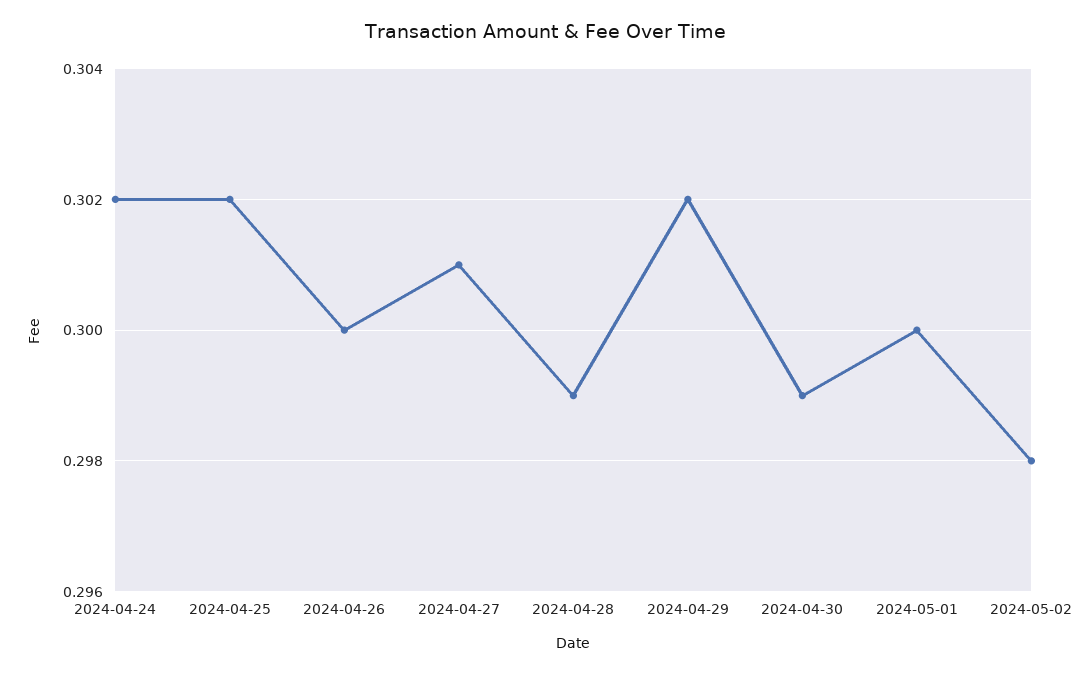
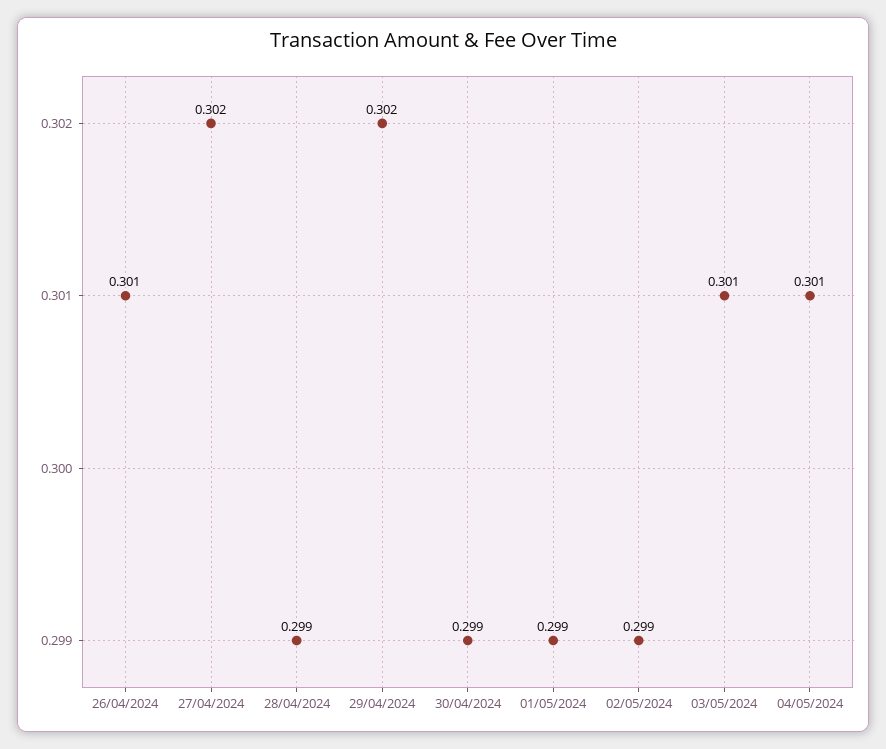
2024-04-24: 0.302 -> none
2024-04-25: 0.302 -> none
2024-04-26: 0.3 -> 0.301
2024-04-27: 0.301 -> 0.302
2024-05-01: 0.3 -> 0.299
2024-05-02: 0.298 -> 0.299
03/05/2024: none -> 0.301
04/05/2024: none -> 0.301

